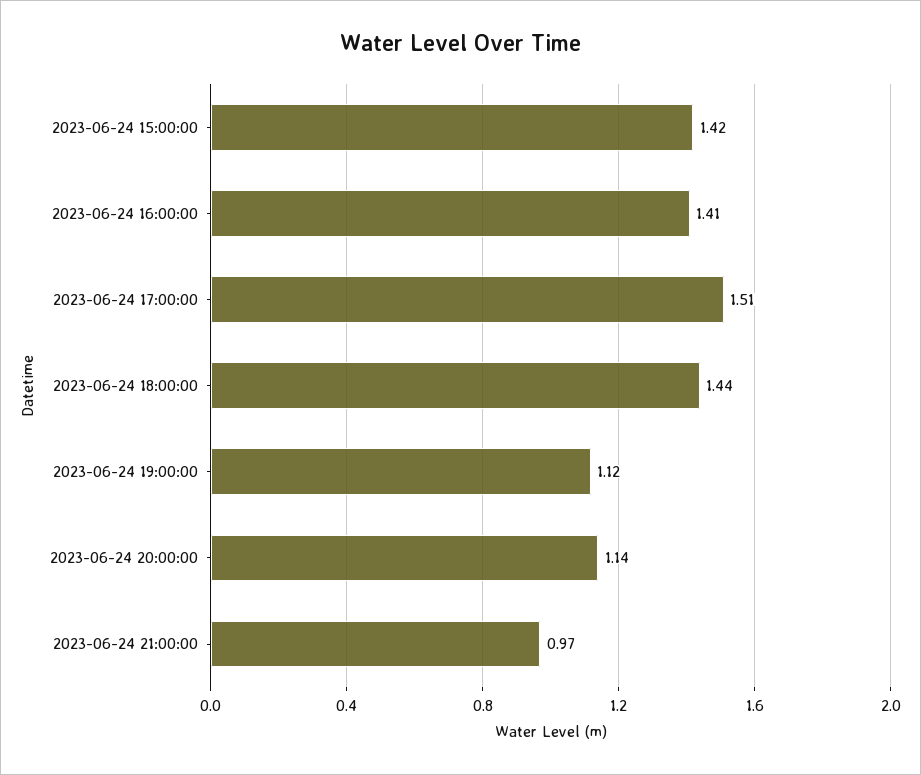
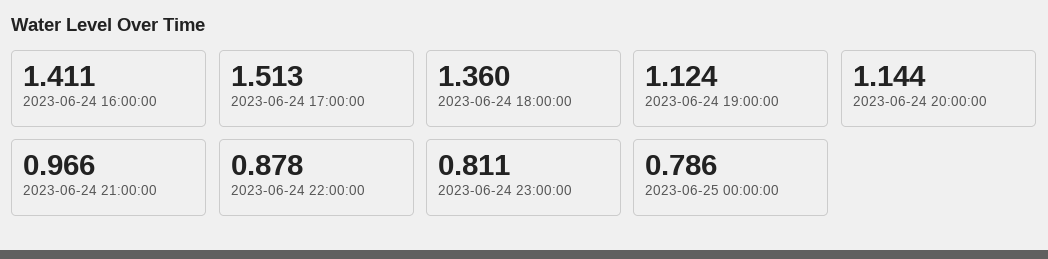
2023-06-24 15:00:00: 1.42 -> none
2023-06-24 18:00:00: 1.44 -> 1.36
2023-06-24 22:00:00: none -> 0.878
2023-06-24 23:00:00: none -> 0.811
2023-06-25 00:00:00: none -> 0.786

